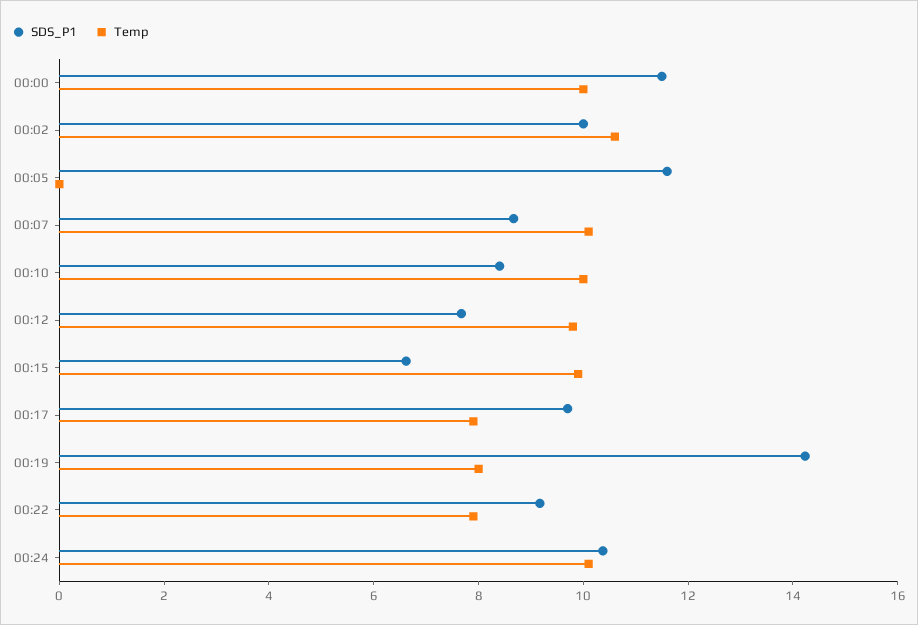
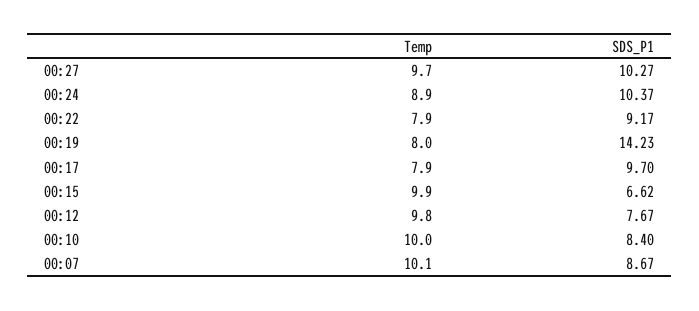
SDS_P1, 00:00: 11.5 -> none
Temp, 00:00: 10 -> none
SDS_P1, 00:02: 10 -> none
Temp, 00:02: 10.5 -> none
SDS_P1, 00:05: 11.5 -> none
Temp, 00:05: 0 -> none
Temp, 00:24: 10 -> 8.9
Temp, 00:27: none -> 9.7
SDS_P1, 00:27: none -> 10.27

